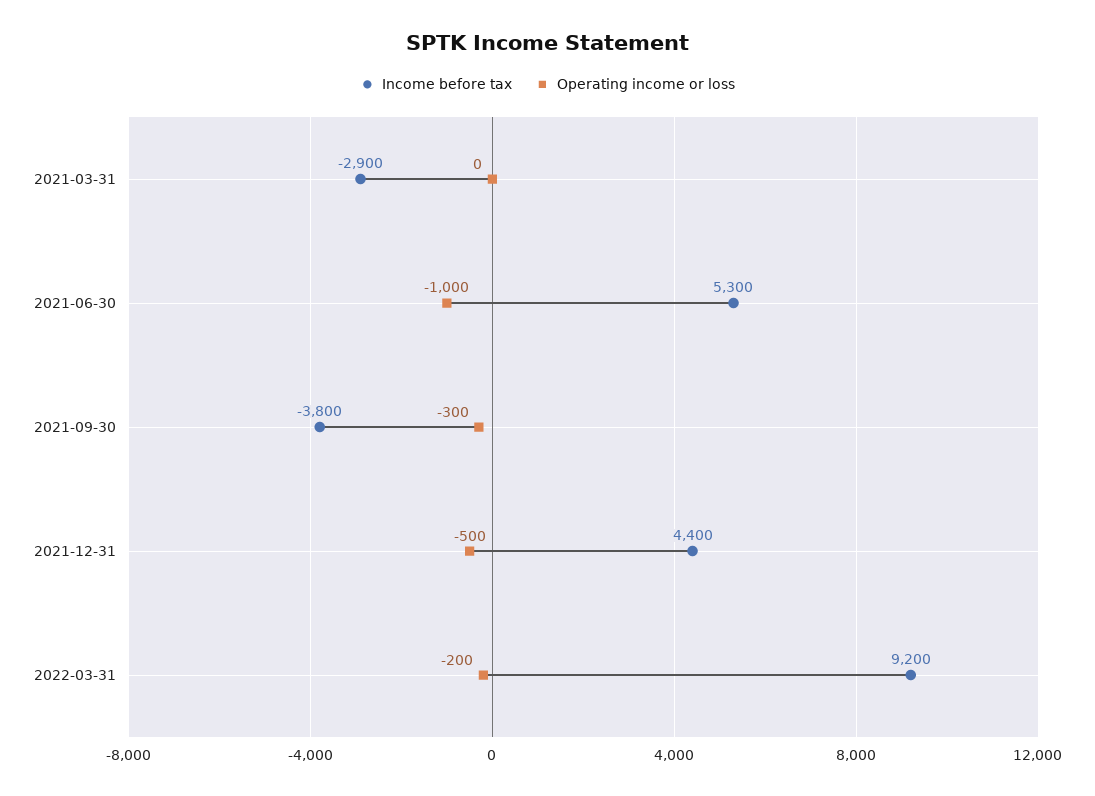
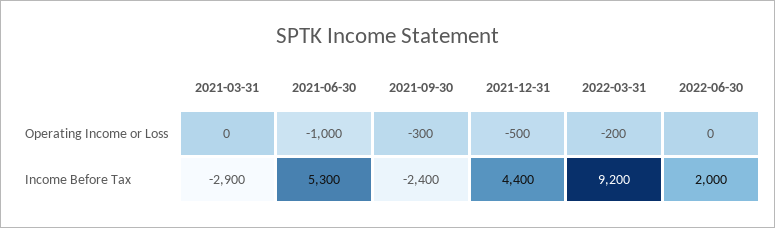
Income before tax, 2021-09-30: -3800 -> -2400
Operating income or loss, 2022-06-30: none -> 0
Income before tax, 2022-06-30: none -> 2000

